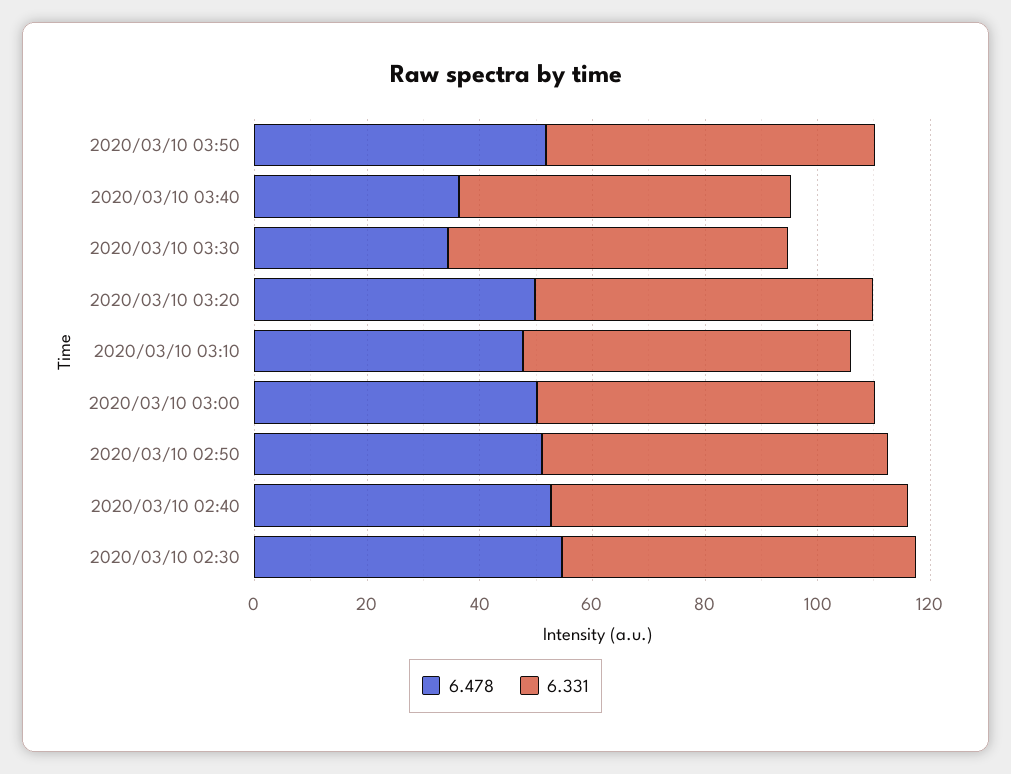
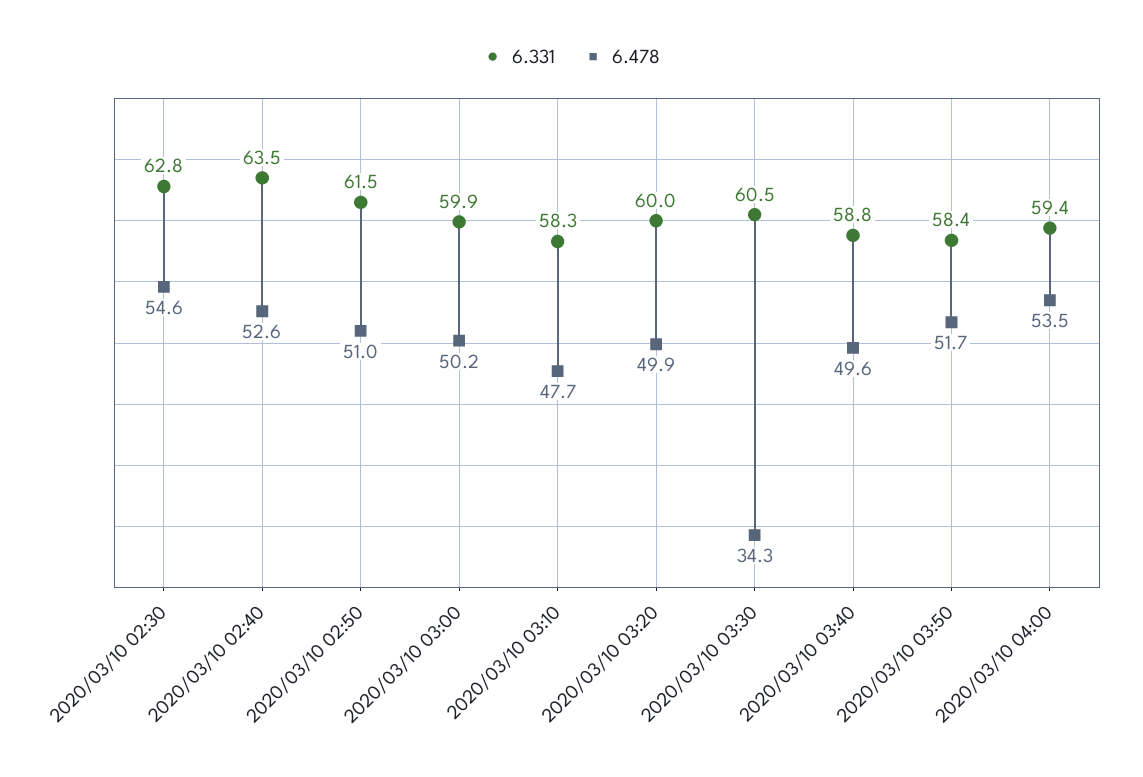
6.478, 2020/03/10 03:40: 35 -> 49.6
6.331, 2020/03/10 04:00: none -> 59.4
6.478, 2020/03/10 04:00: none -> 53.5

